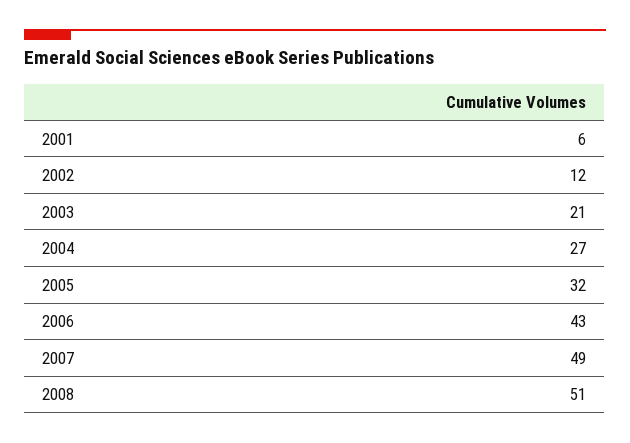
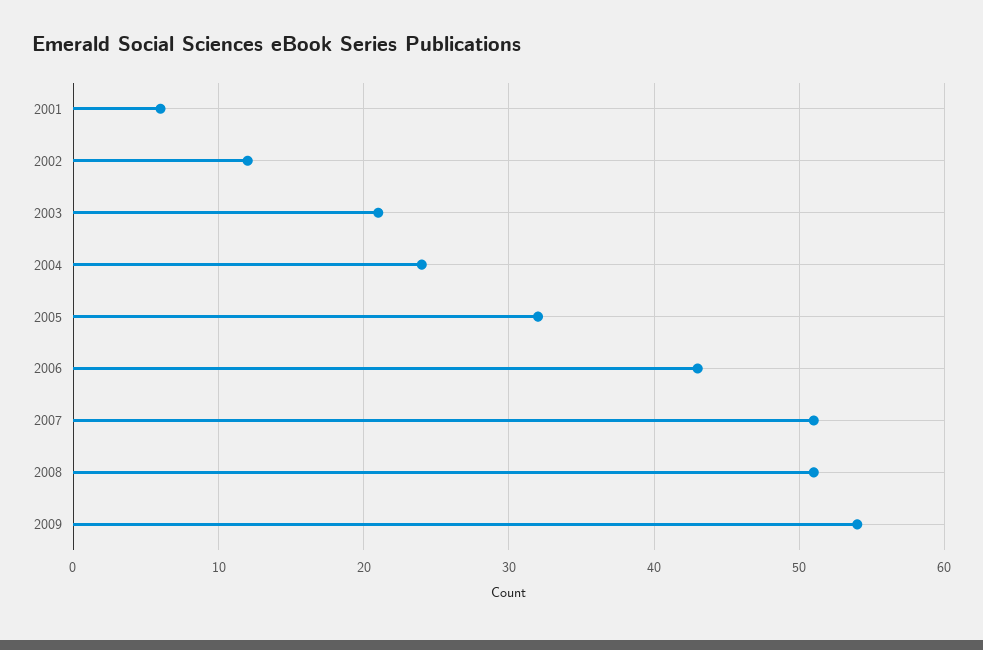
2004: 27 -> 24
2007: 49 -> 51
2009: none -> 54

